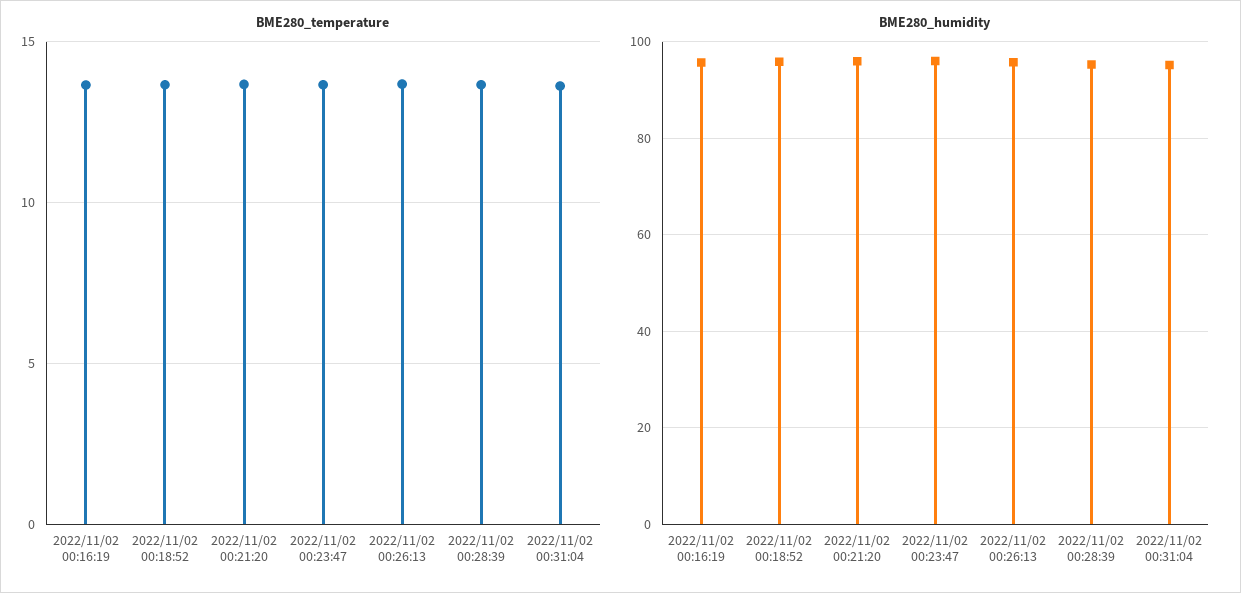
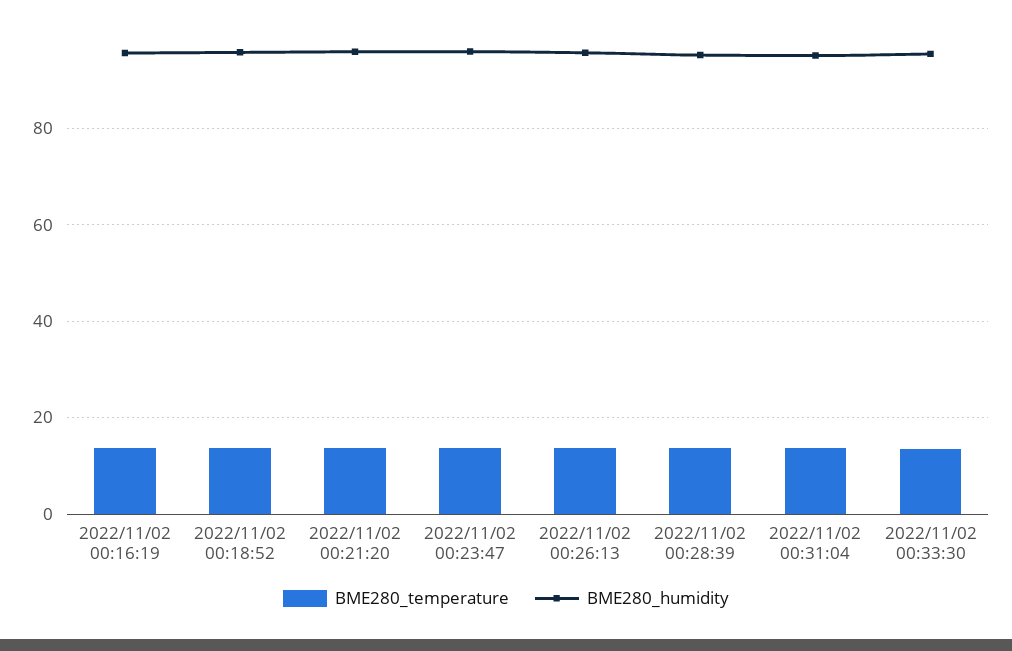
BME280_temperature, 2022/11/02 00:33:30: none -> 14
BME280_humidity, 2022/11/02 00:33:30: none -> 96

